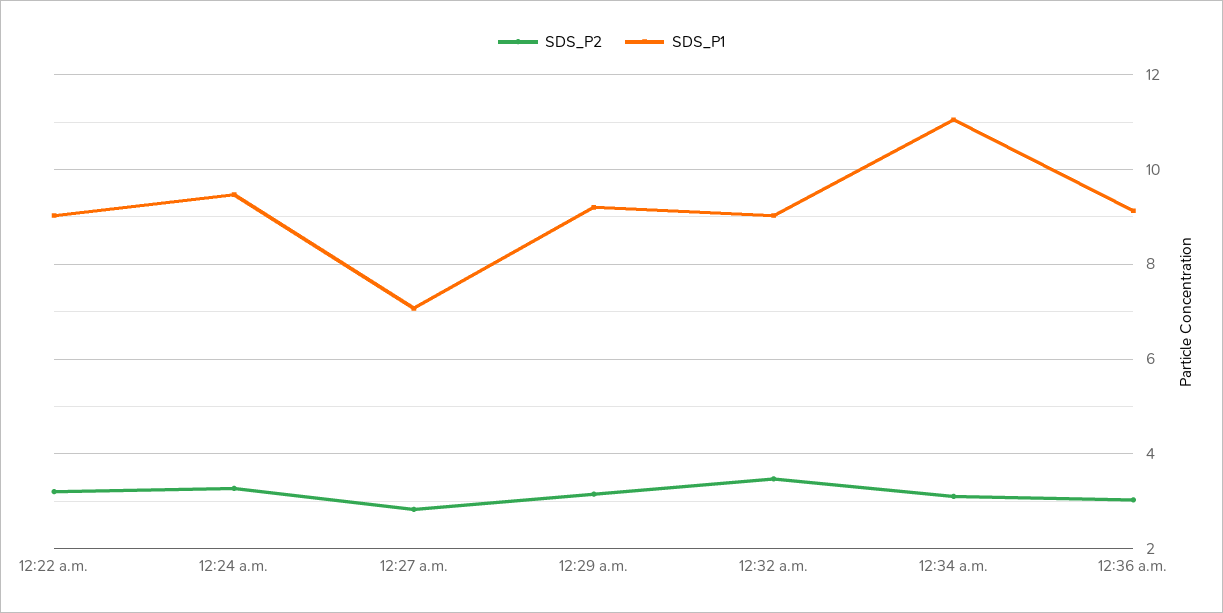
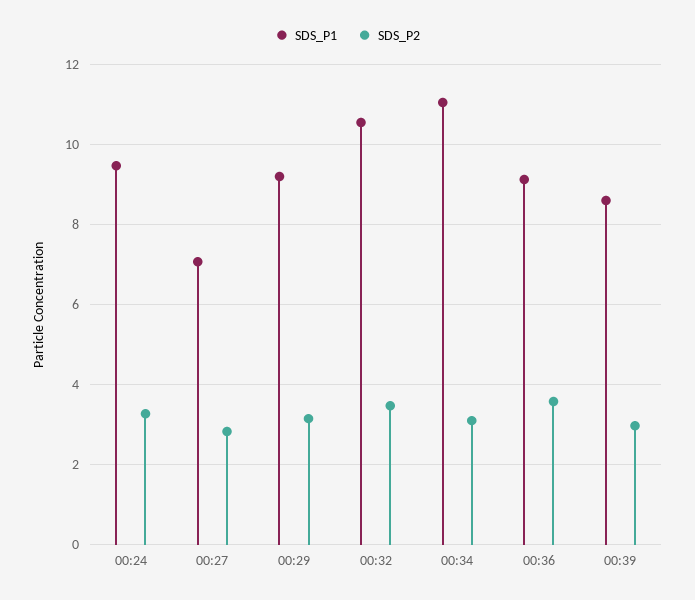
SDS_P2, 12:22 a.m.: 3.2 -> none
SDS_P1, 12:22 a.m.: 9 -> none
SDS_P1, 12:32 a.m.: 9 -> 10.6
SDS_P2, 12:36 a.m.: 3 -> 3.6
SDS_P1, 00:39: none -> 8.6
SDS_P2, 00:39: none -> 3

